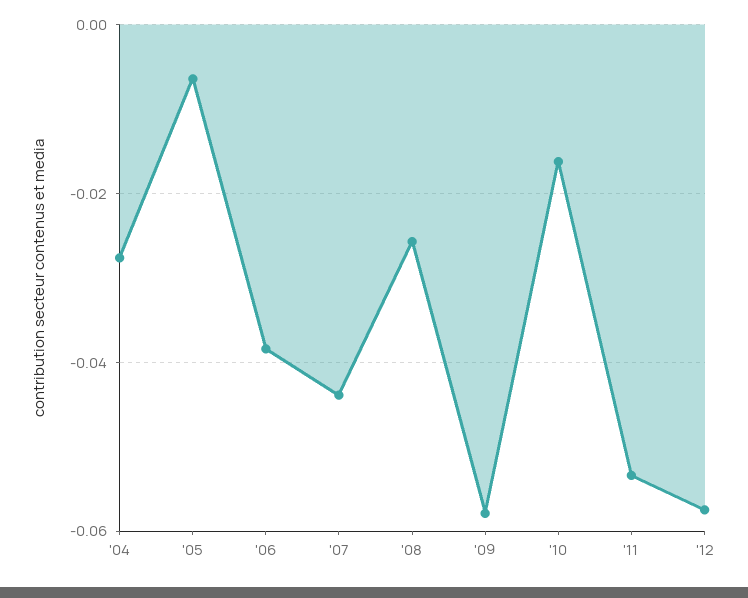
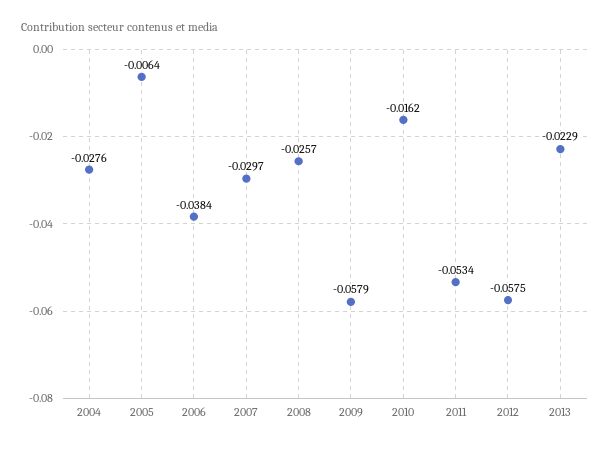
'07: -0.044 -> -0.0297
2013: none -> -0.0229

